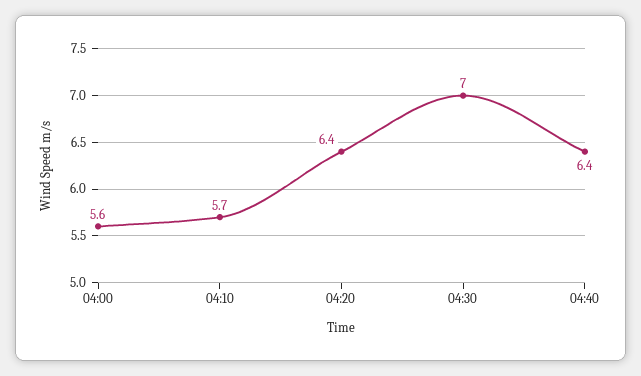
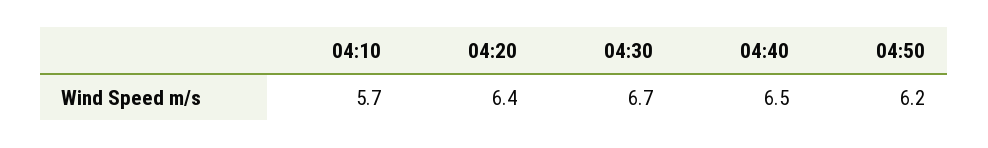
04:00: 5.6 -> none
04:30: 7 -> 6.7
04:40: 6.4 -> 6.5
04:50: none -> 6.2

